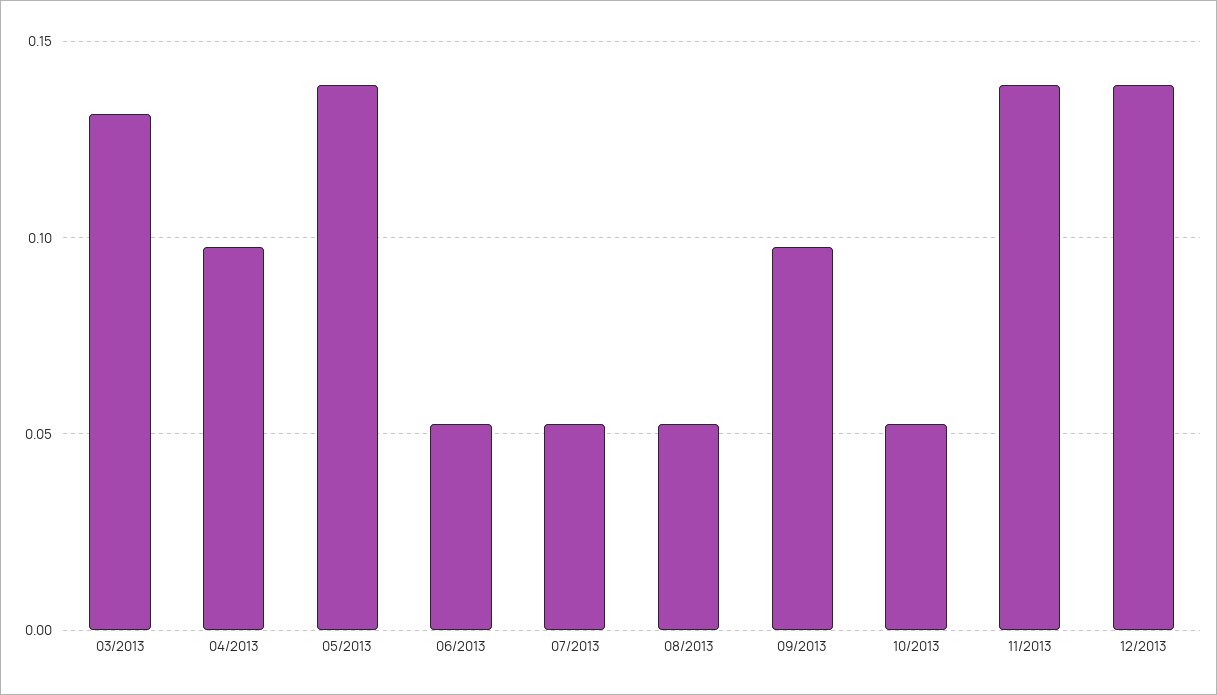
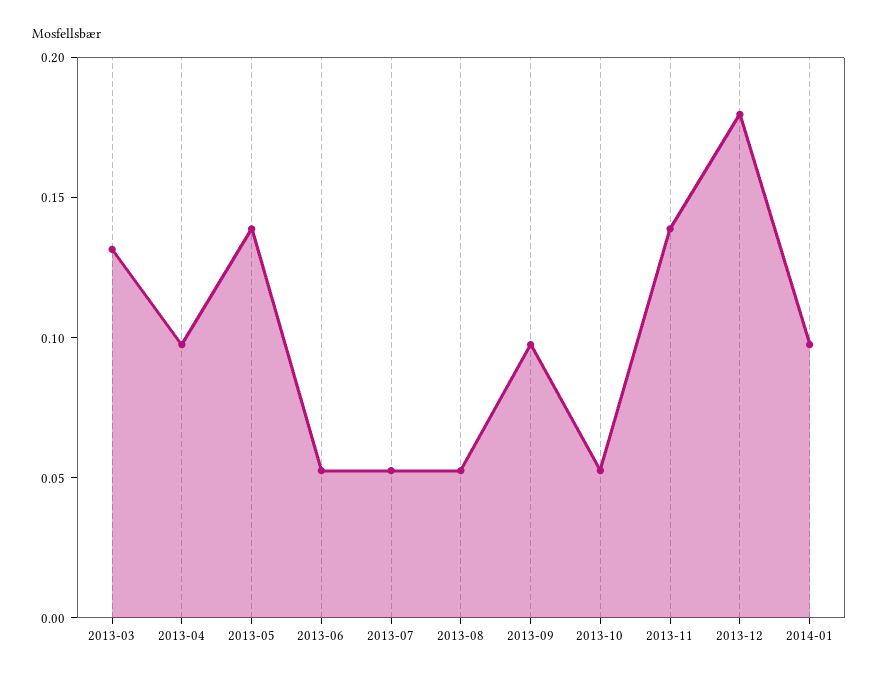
12/2013: 0.14 -> 0.18
2014-01: none -> 0.1

